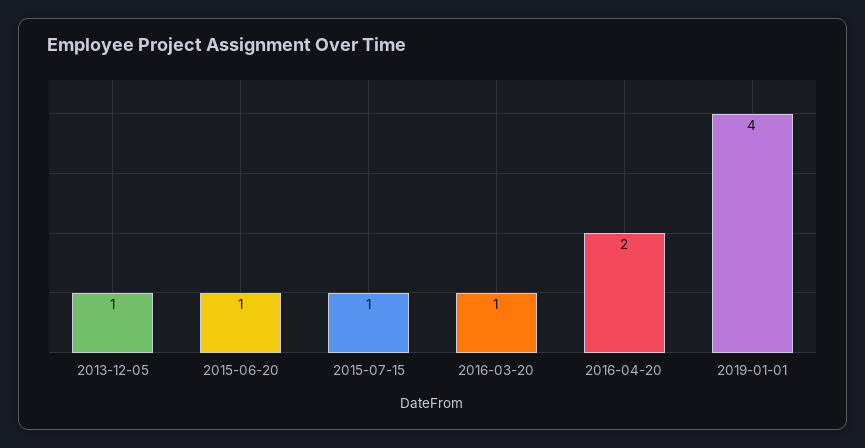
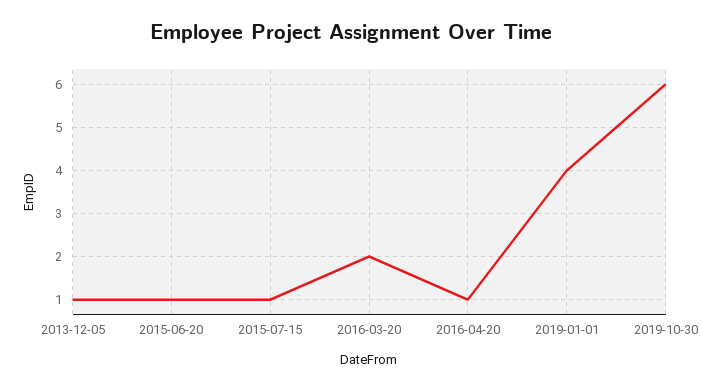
2016-03-20: 1 -> 2
2016-04-20: 2 -> 1
2019-10-30: none -> 6

